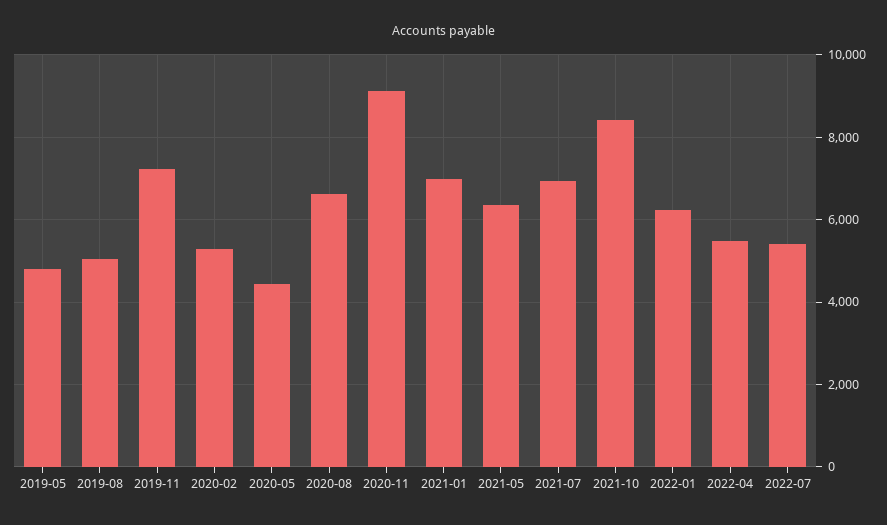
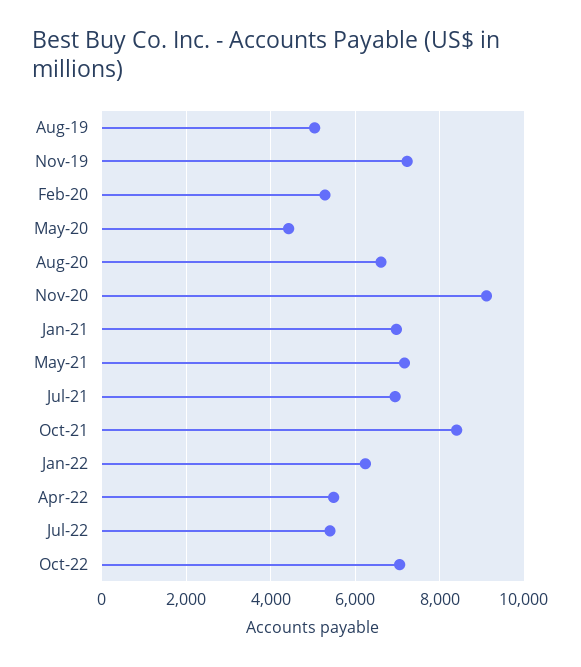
2019-05: 4800 -> none
2021-05: 6400 -> 7200
Oct-22: none -> 7000

